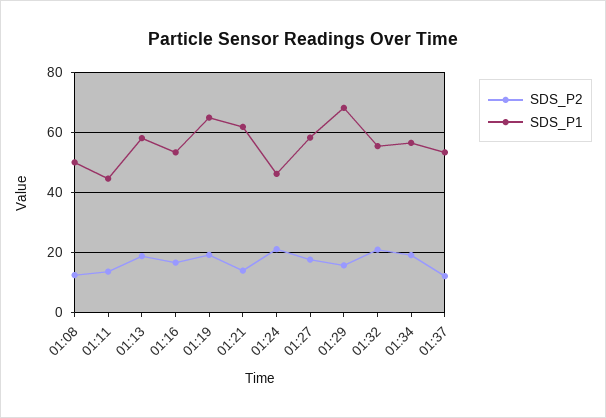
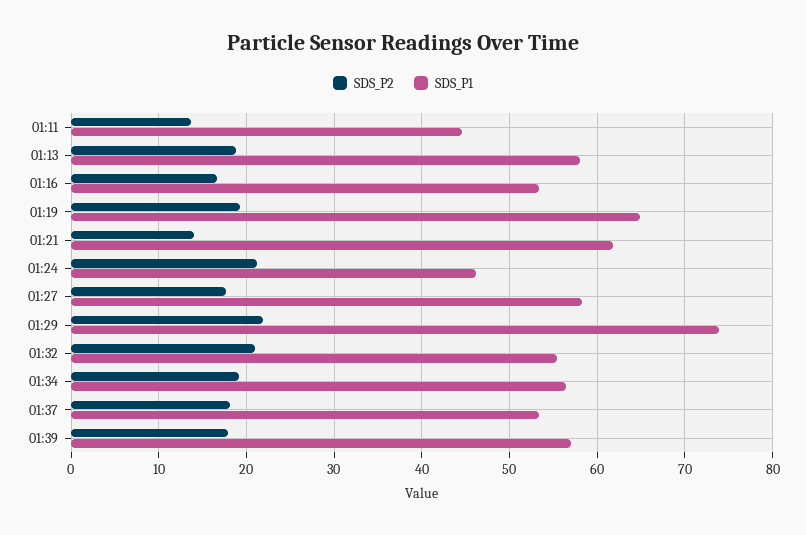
SDS_P2, 01:08: 12 -> none
SDS_P1, 01:08: 50 -> none
SDS_P2, 01:29: 16 -> 22
SDS_P1, 01:29: 68 -> 74
SDS_P2, 01:37: 12 -> 18
SDS_P2, 01:39: none -> 18
SDS_P1, 01:39: none -> 57

